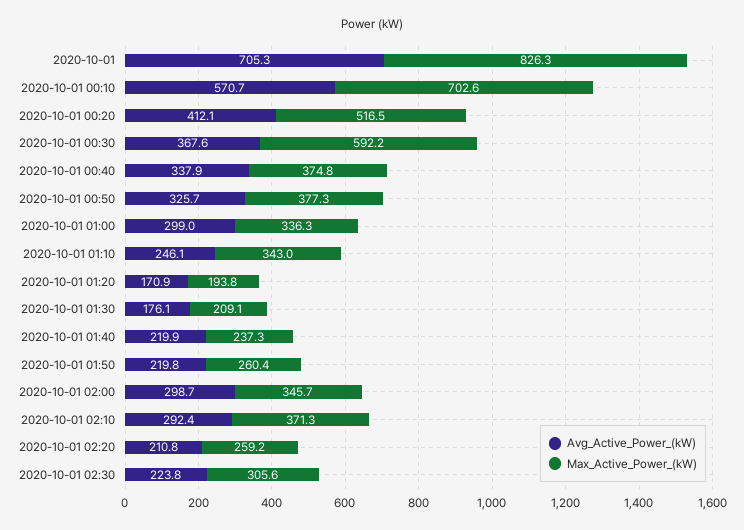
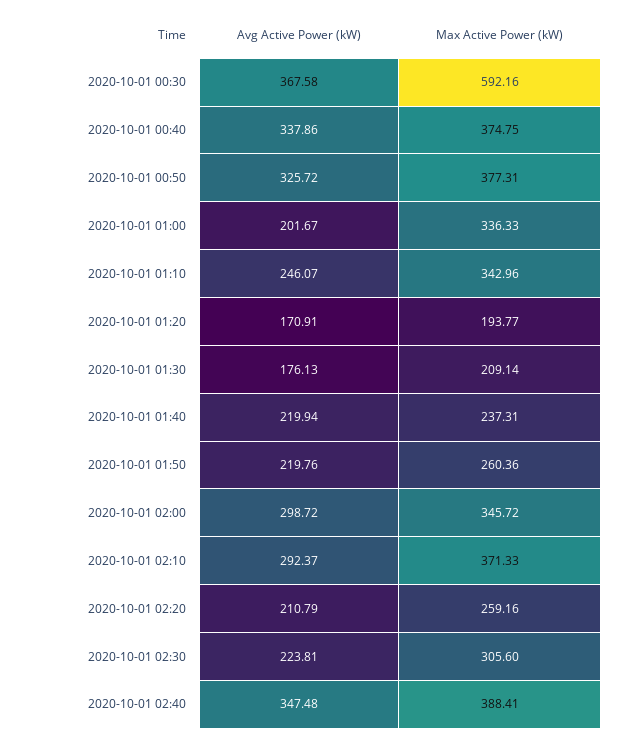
Avg_Active_Power_(kW), 2020-10-01: 705.3 -> none
Max_Active_Power_(kW), 2020-10-01: 826.3 -> none
Avg_Active_Power_(kW), 2020-10-01 00:10: 570.7 -> none
Max_Active_Power_(kW), 2020-10-01 00:10: 702.6 -> none
Avg_Active_Power_(kW), 2020-10-01 00:20: 412.1 -> none
Max_Active_Power_(kW), 2020-10-01 00:20: 516.5 -> none
Avg_Active_Power_(kW), 2020-10-01 01:00: 299 -> 201.67
Avg_Active_Power_(kW), 2020-10-01 02:40: none -> 347.48
Max_Active_Power_(kW), 2020-10-01 02:40: none -> 388.41

